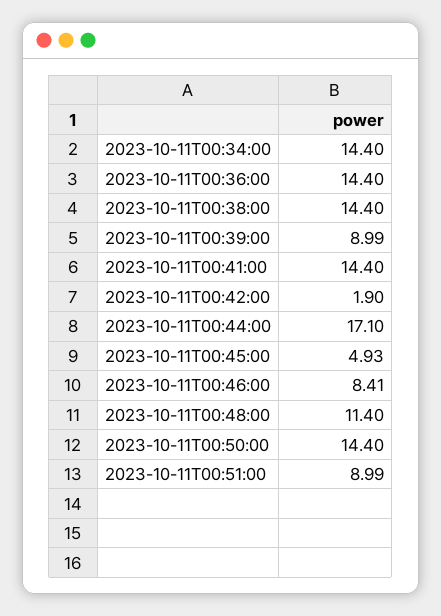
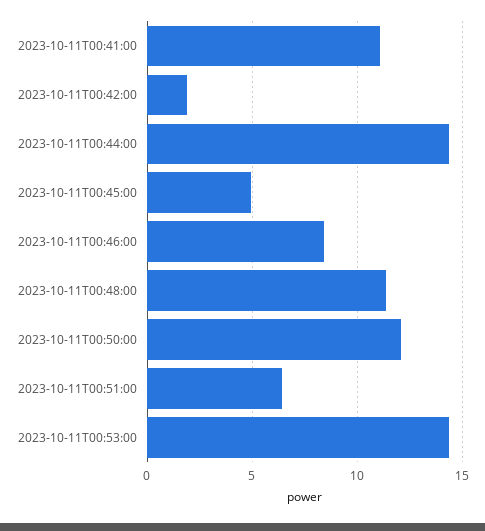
2023-10-11T00:34:00: 14.4 -> none
2023-10-11T00:36:00: 14.4 -> none
2023-10-11T00:38:00: 14.4 -> none
2023-10-11T00:39:00: 8.99 -> none
2023-10-11T00:41:00: 14.4 -> 11
2023-10-11T00:44:00: 17.1 -> 14.5
2023-10-11T00:50:00: 14.4 -> 12
2023-10-11T00:51:00: 8.99 -> 6.5
2023-10-11T00:53:00: none -> 14.5

